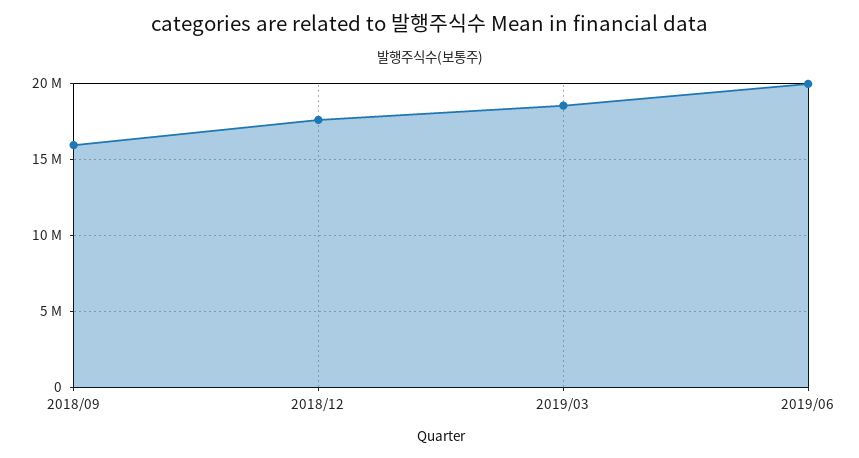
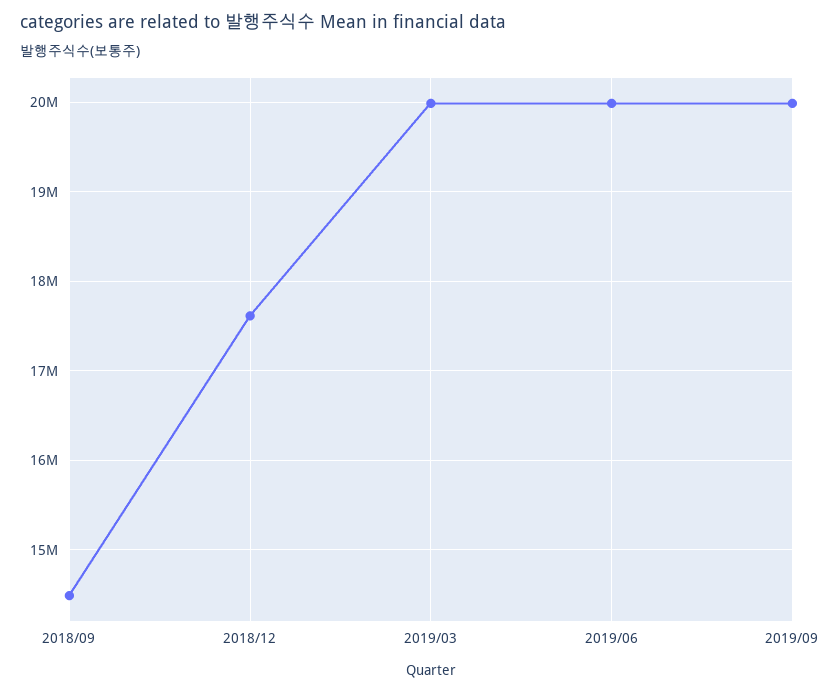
2018/09: 16000000 -> 14500000
2019/03: 18500000 -> 20000000
2019/09: none -> 20000000

